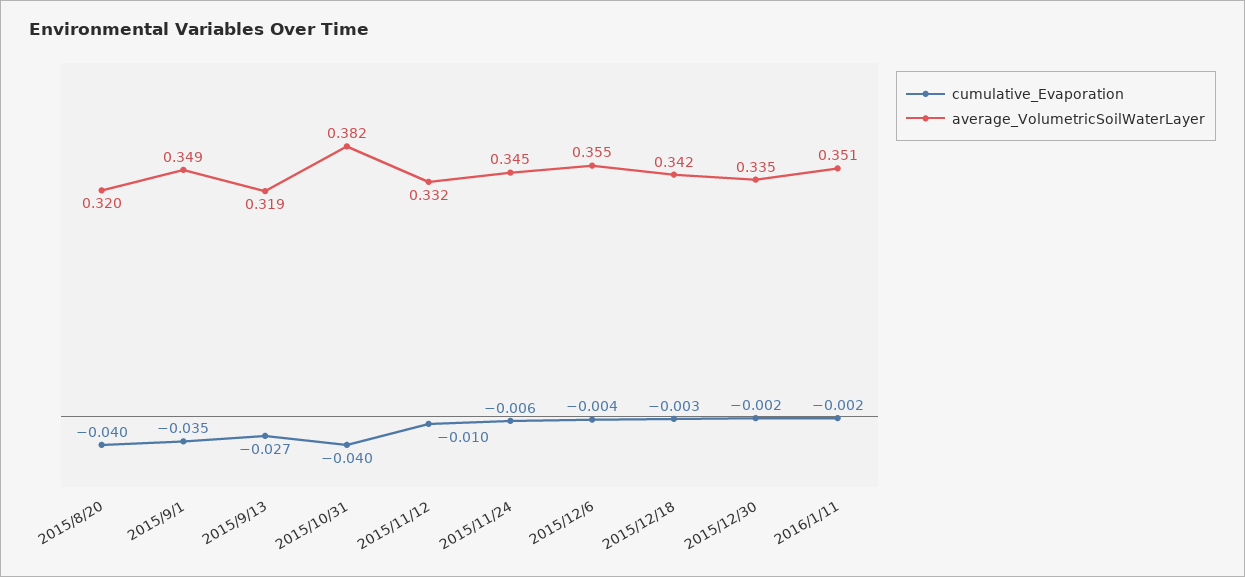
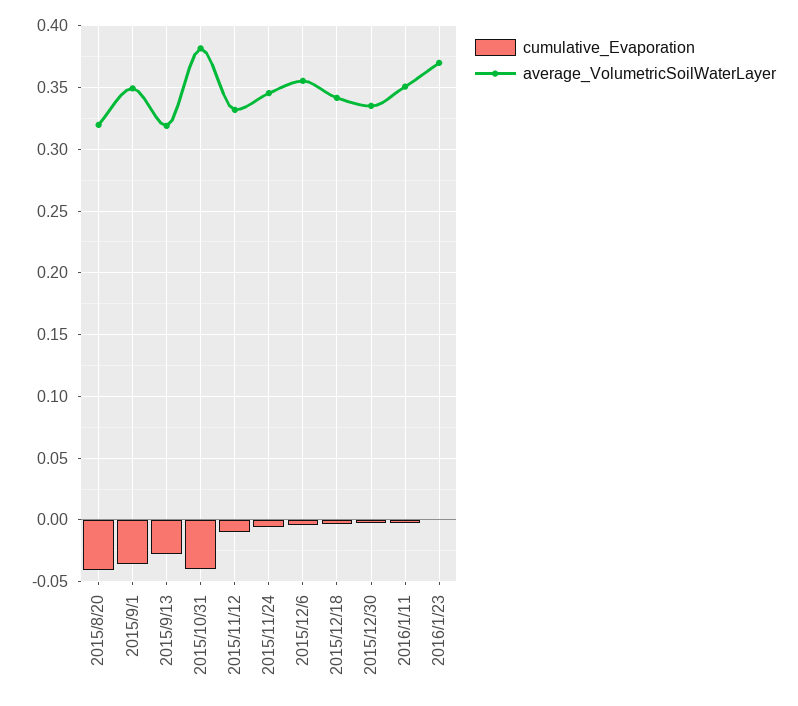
cumulative_Evaporation, 2016/1/23: none -> 0
average_VolumetricSoilWaterLayer, 2016/1/23: none -> 0.37

